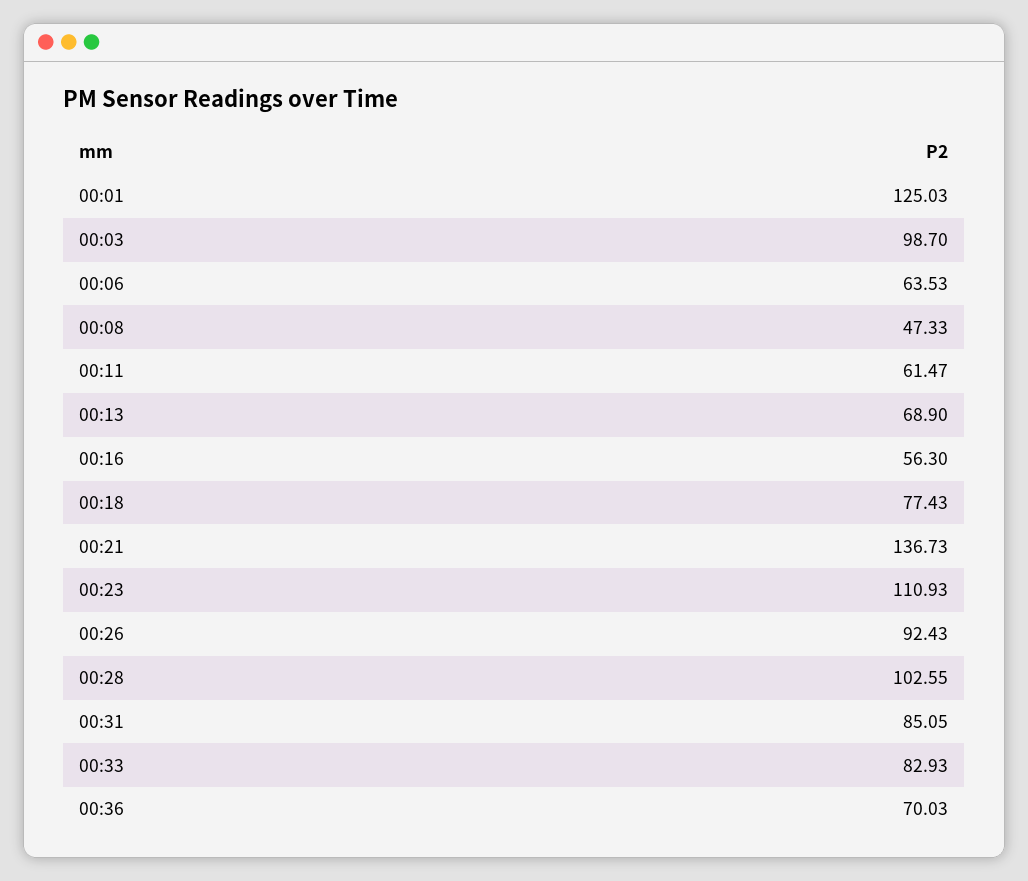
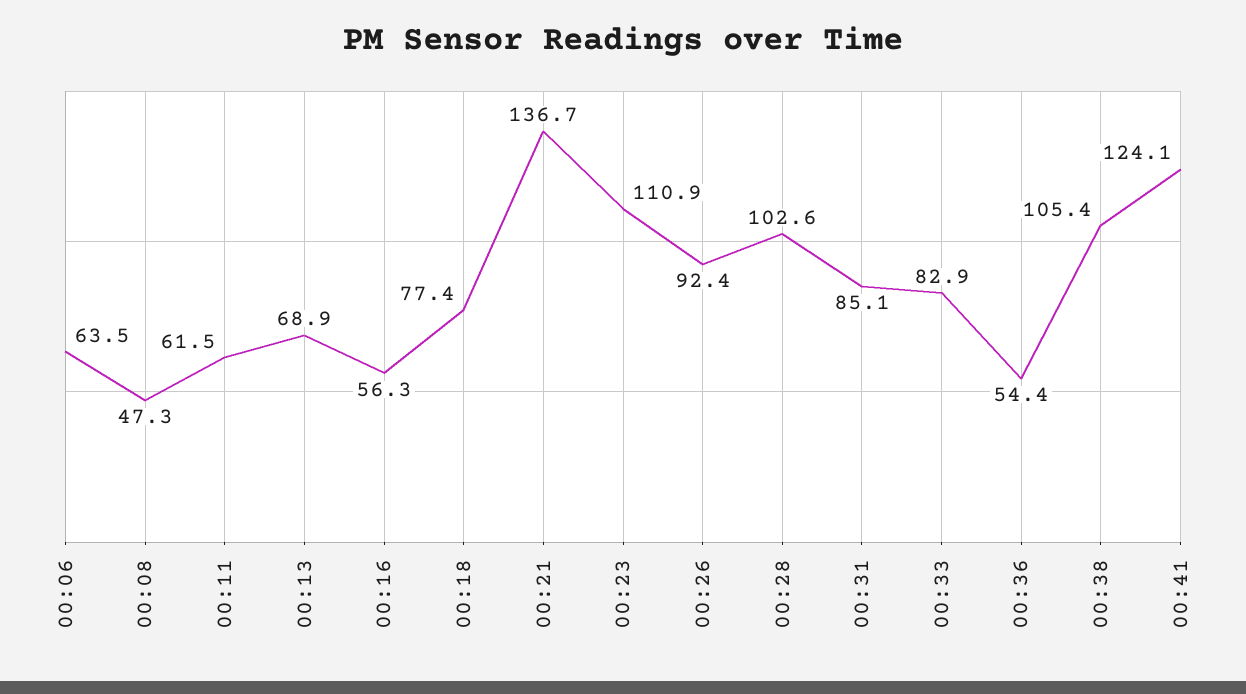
00:01: 125.03 -> none
00:03: 98.7 -> none
00:36: 70.03 -> 54.4
00:38: none -> 105.4
00:41: none -> 124.1

